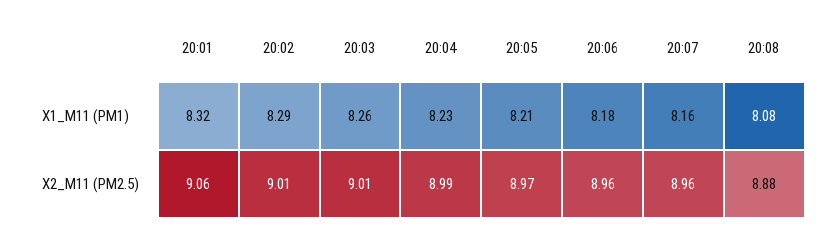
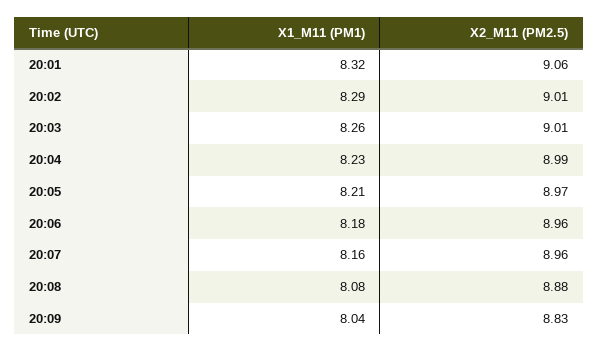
20:09, X1_M11 (PM1): none -> 8.04
20:09, X2_M11 (PM2.5): none -> 8.83

